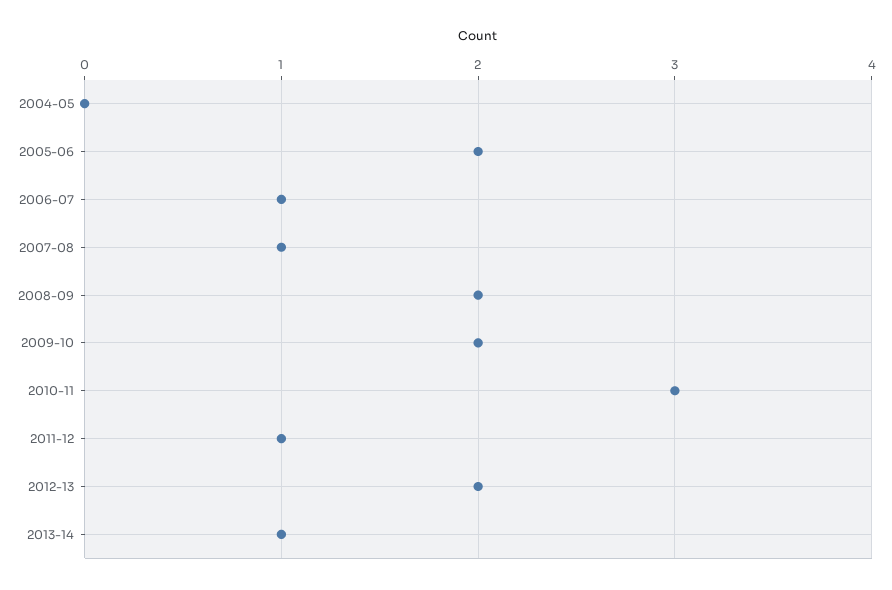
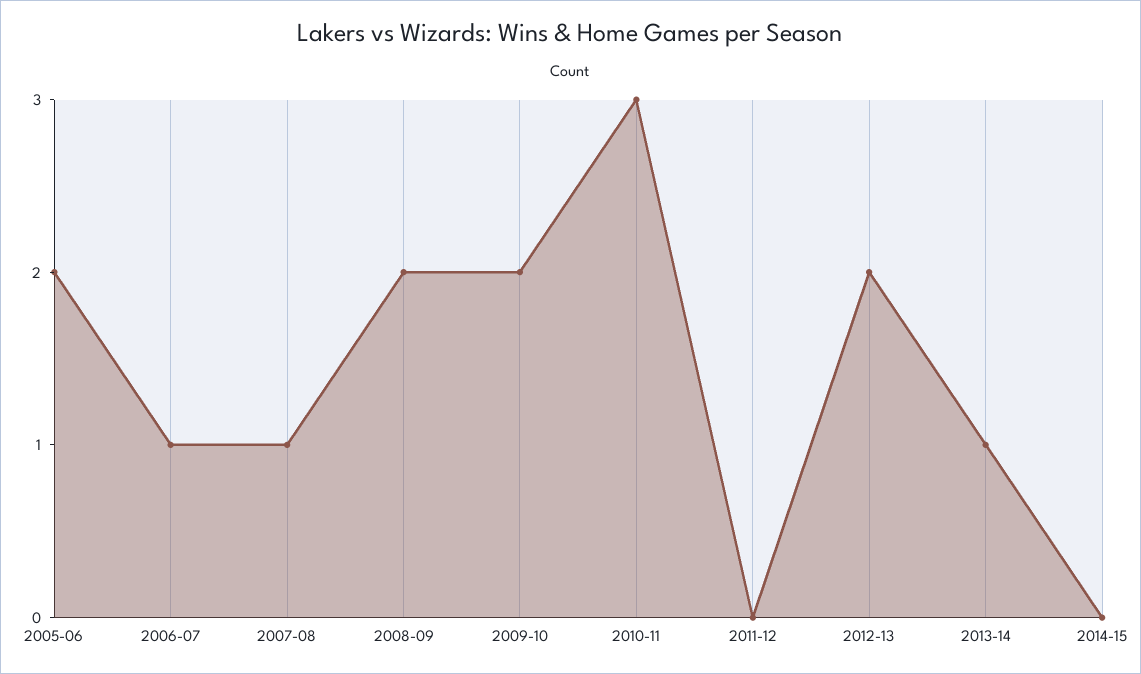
2004-05: 0 -> none
2011-12: 1 -> 0
2014-15: none -> 0

